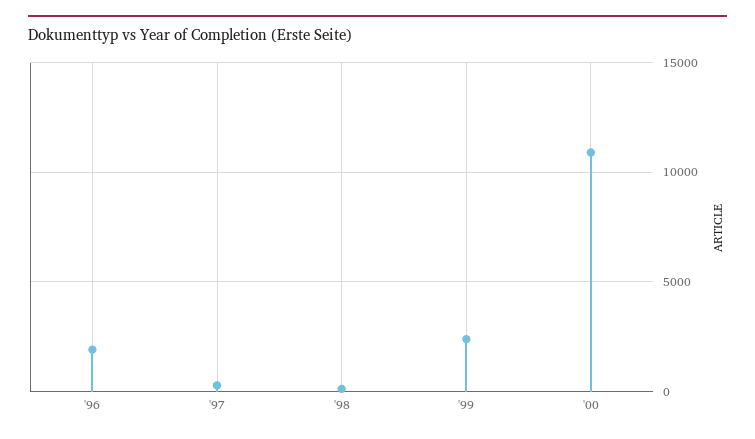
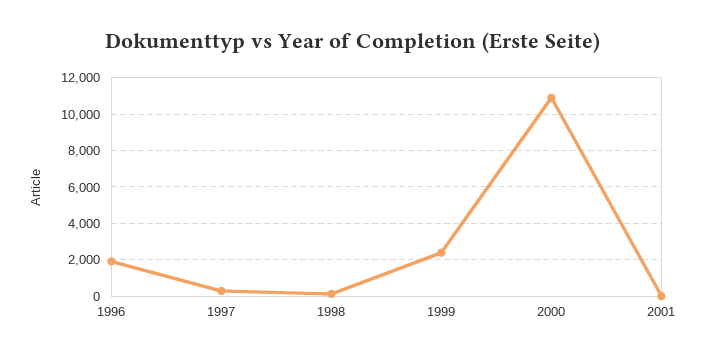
2001: none -> 0

